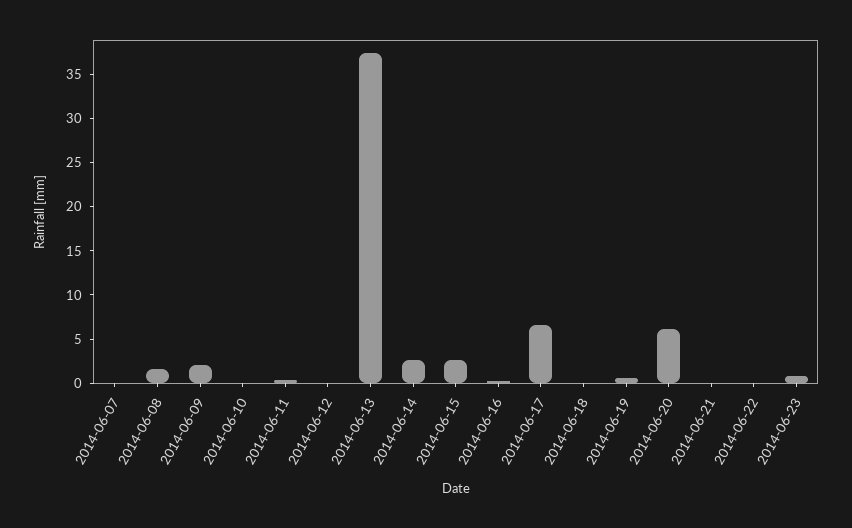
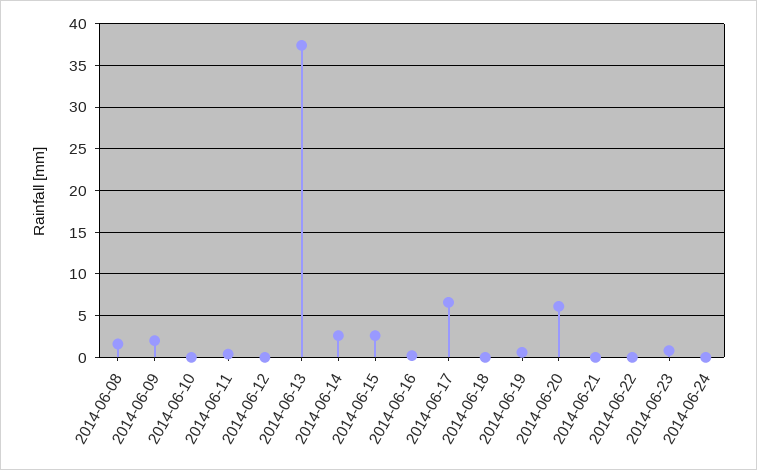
2014-06-07: 0 -> none
2014-06-24: none -> 0

